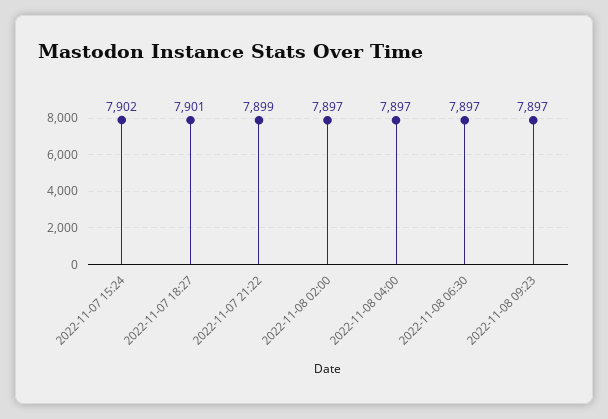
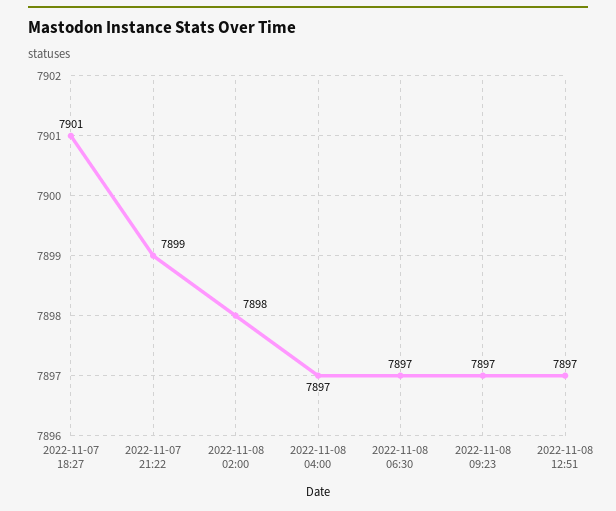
2022-11-07 15:24: 7902 -> none
2022-11-08 02:00: 7897 -> 7898
2022-11-08 12:51: none -> 7897

